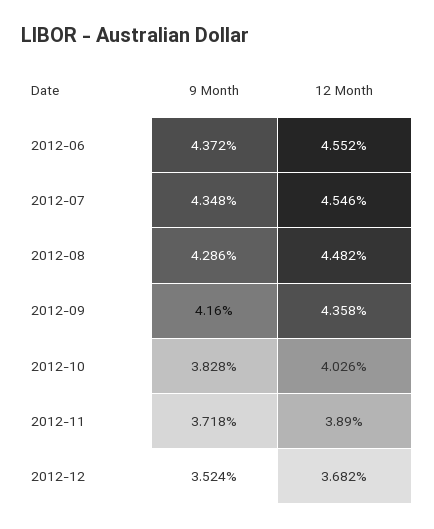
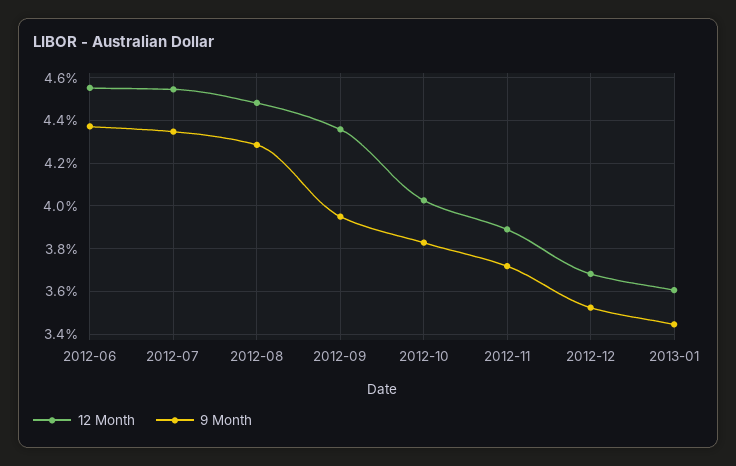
9 Month, 2012-09: 4.16 -> 3.95
12 Month, 2013-01: none -> 3.6
9 Month, 2013-01: none -> 3.45

